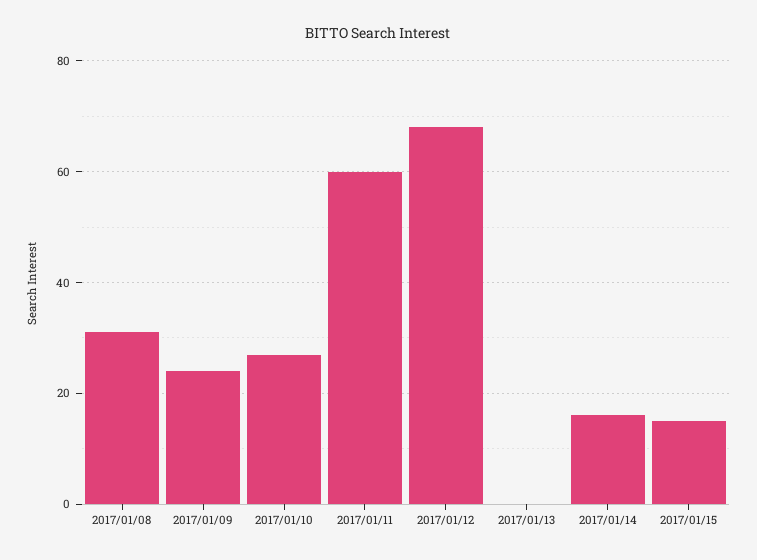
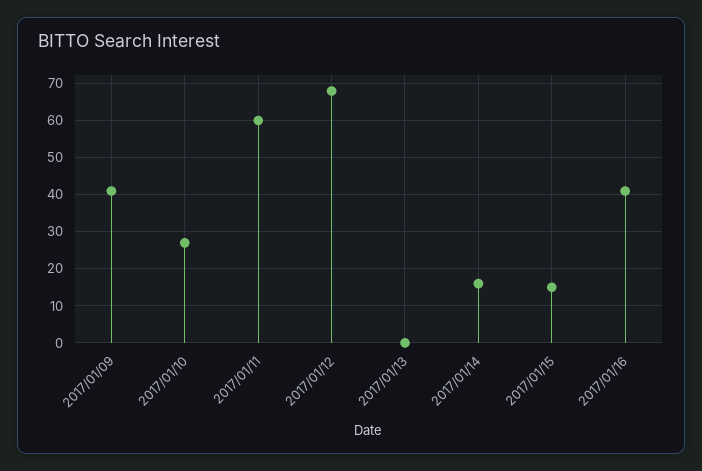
2017/01/08: 30 -> none
2017/01/09: 25 -> 40
2017/01/16: none -> 40

